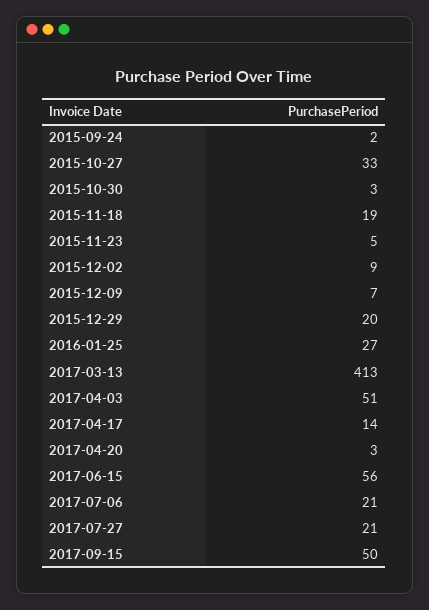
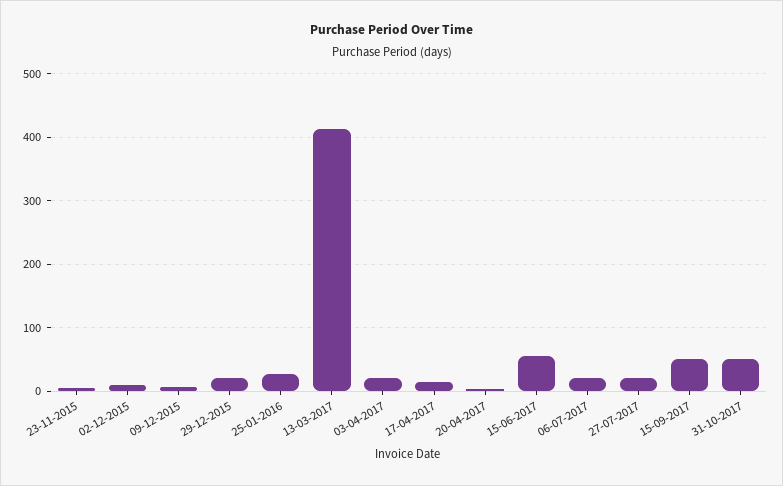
2015-09-24: 2 -> none
2015-10-27: 33 -> none
2015-10-30: 3 -> none
2015-11-18: 19 -> none
2017-04-03: 51 -> 20
31-10-2017: none -> 50

